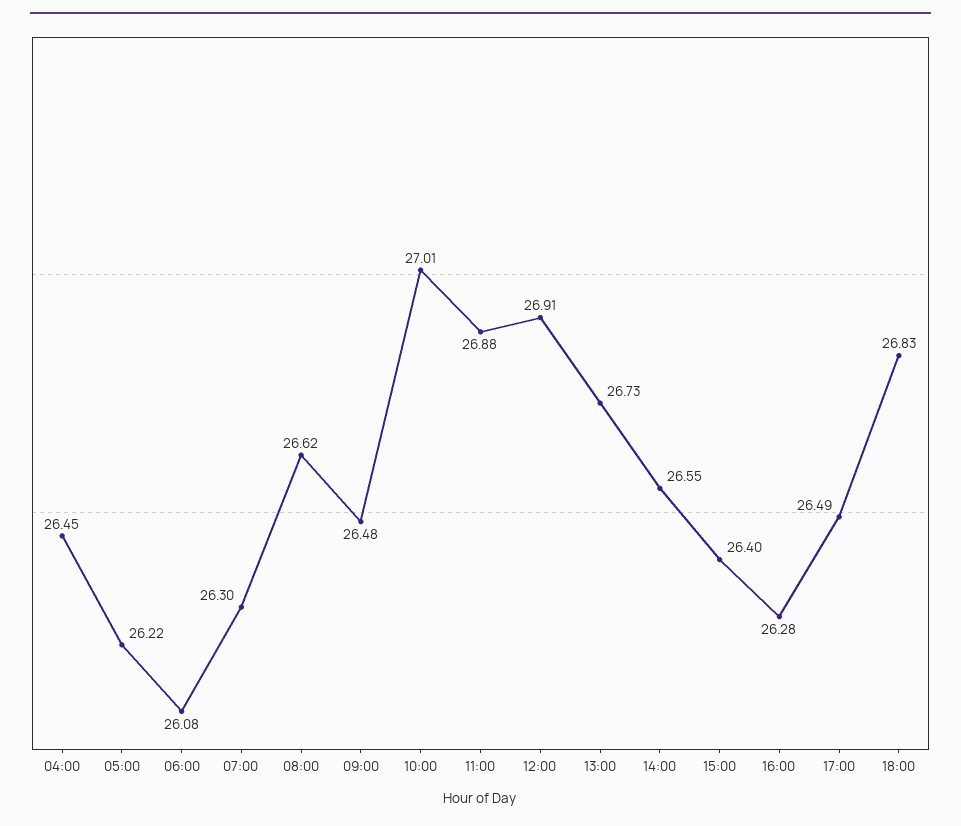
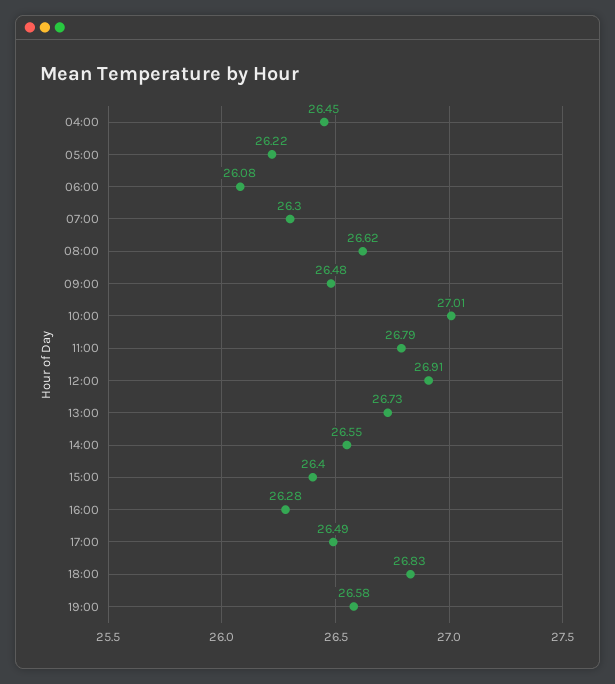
11:00: 26.88 -> 26.79
19:00: none -> 26.58

